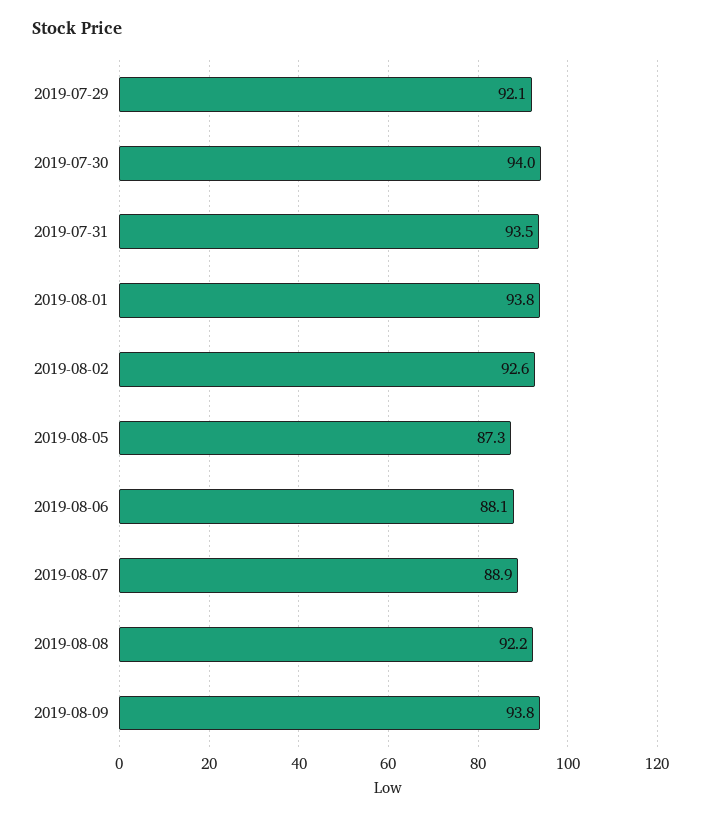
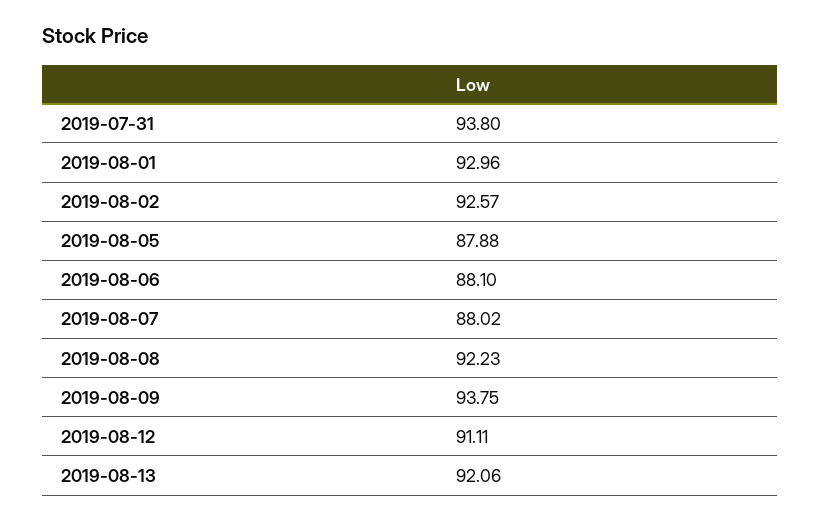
2019-07-29: 92.1 -> none
2019-07-30: 94 -> none
2019-07-31: 93.5 -> 93.8
2019-08-01: 93.8 -> 92.96
2019-08-05: 87.3 -> 87.88
2019-08-07: 88.9 -> 88.02
2019-08-12: none -> 91.11
2019-08-13: none -> 92.06

